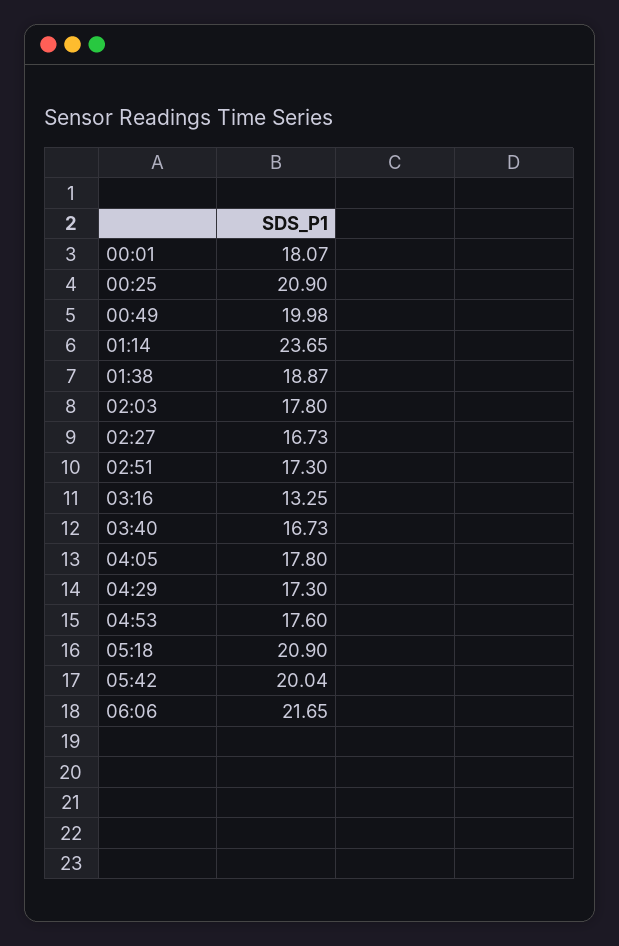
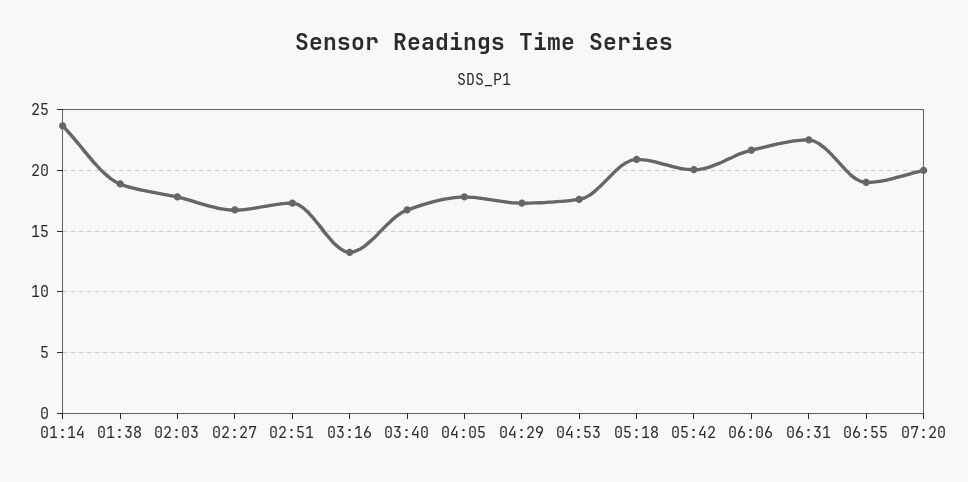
00:01: 18.07 -> none
00:25: 20.9 -> none
00:49: 19.98 -> none
06:31: none -> 22.5
06:55: none -> 19
07:20: none -> 20

